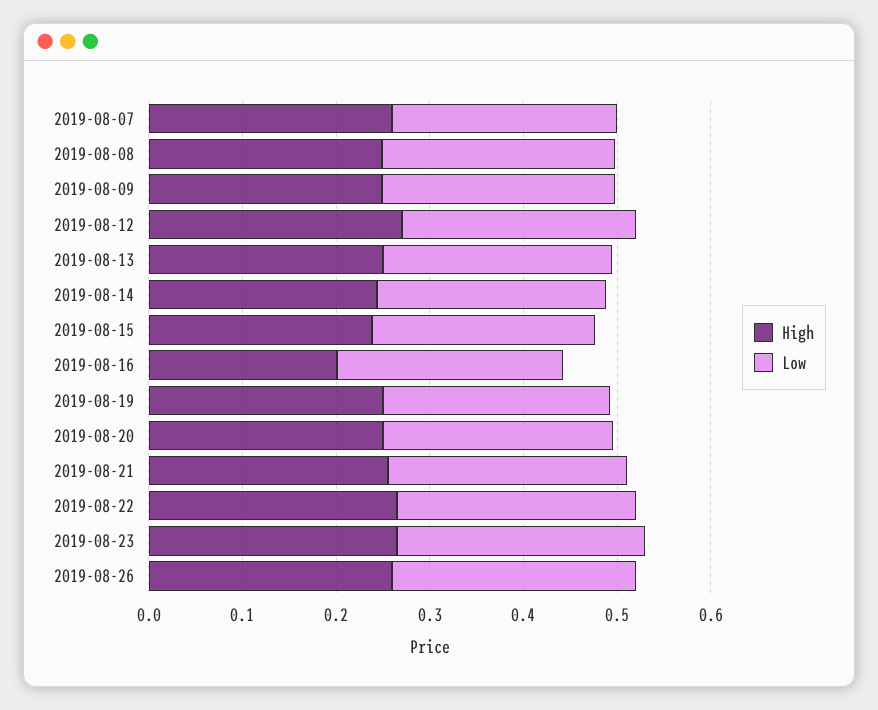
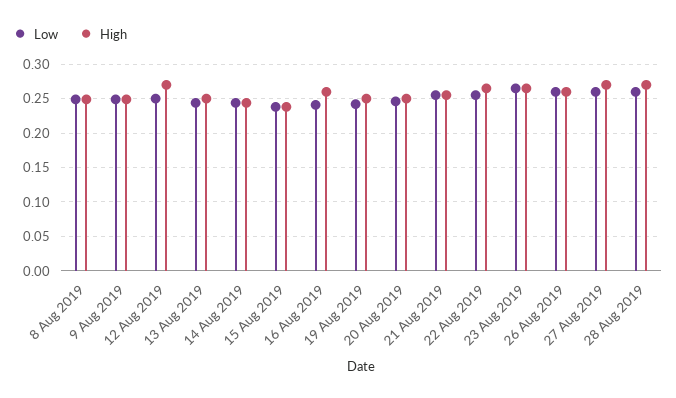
High, 2019-08-07: 0.26 -> none
Low, 2019-08-07: 0.24 -> none
High, 2019-08-16: 0.2 -> 0.26
Low, 27 Aug 2019: none -> 0.26
High, 27 Aug 2019: none -> 0.27
Low, 28 Aug 2019: none -> 0.26
High, 28 Aug 2019: none -> 0.27

